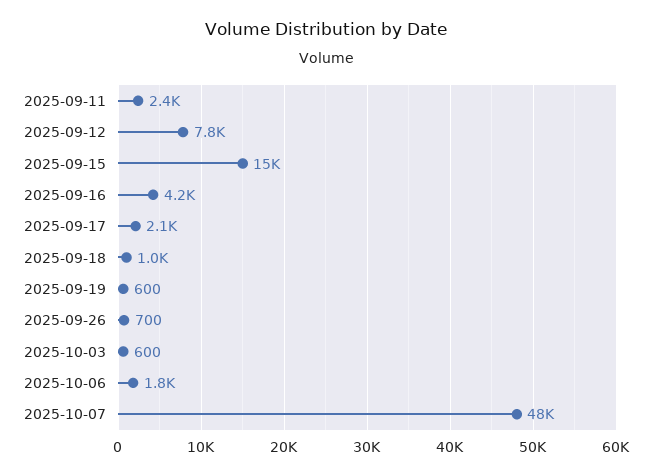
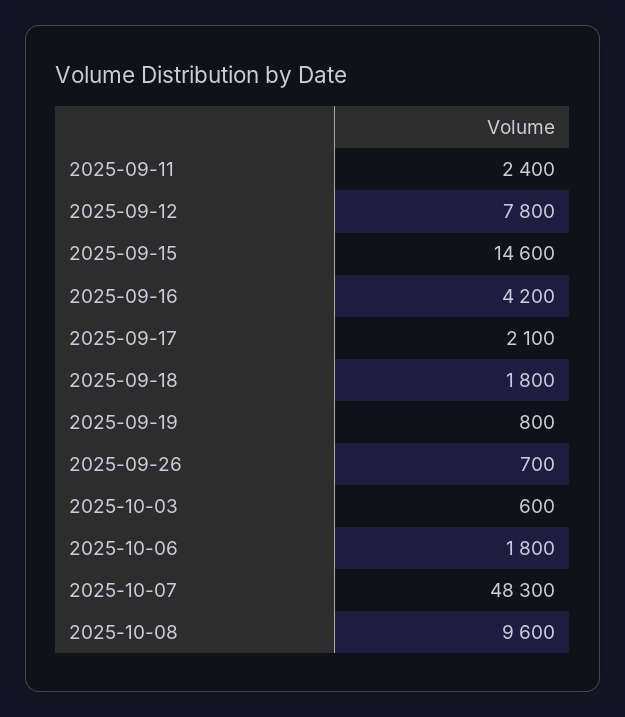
2025-09-18: 1000 -> 1800
2025-09-19: 600 -> 800
2025-10-08: none -> 9600

